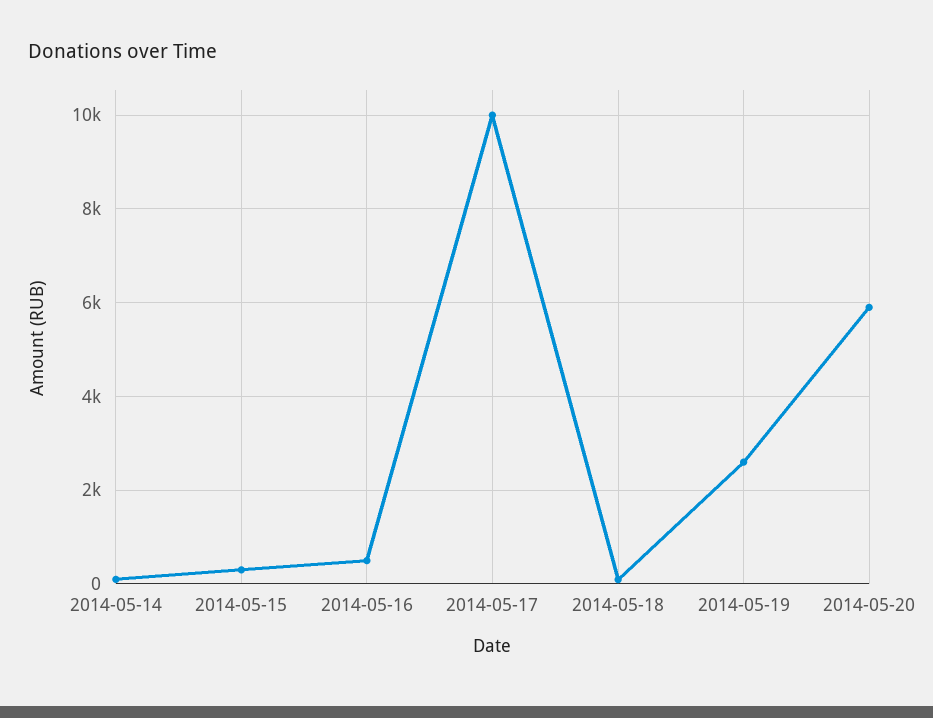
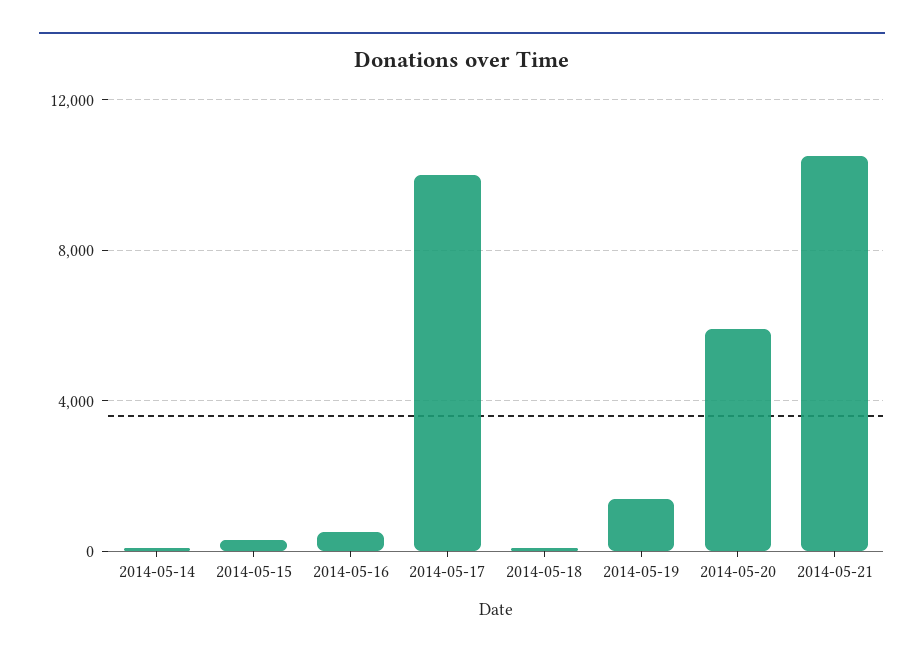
2014-05-19: 2600 -> 1500
2014-05-21: none -> 10500

